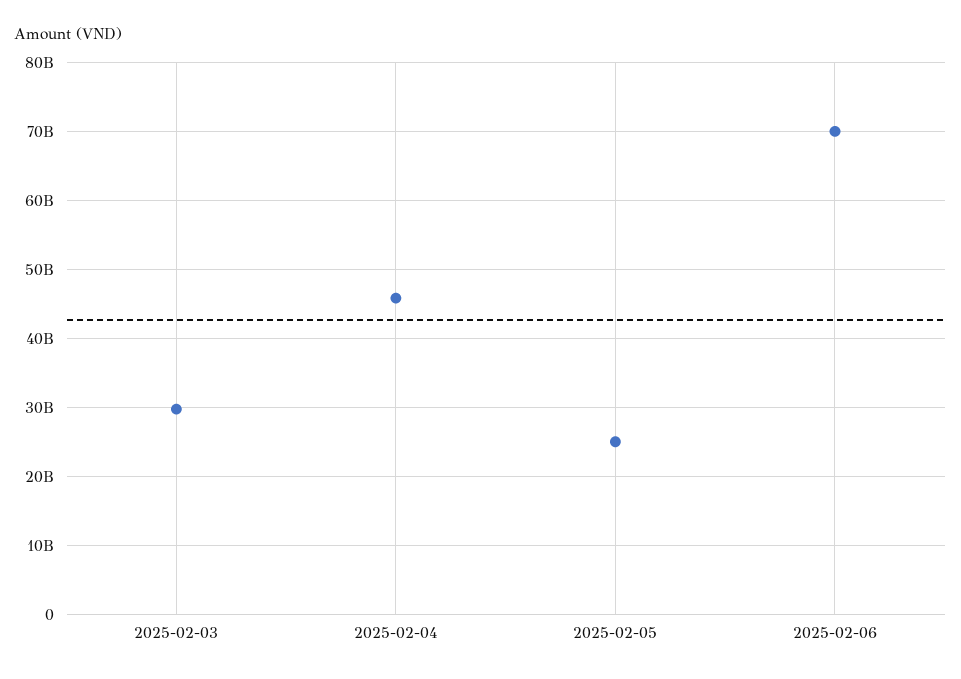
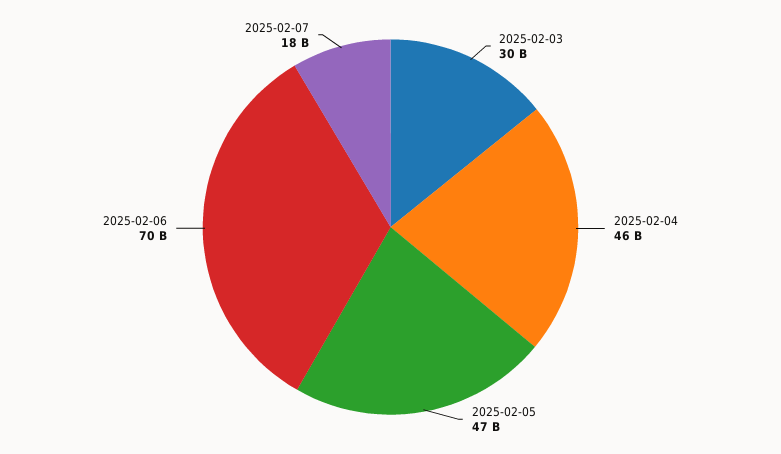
2025-02-05: 25000000000 -> 47000000000
2025-02-07: none -> 18000000000

